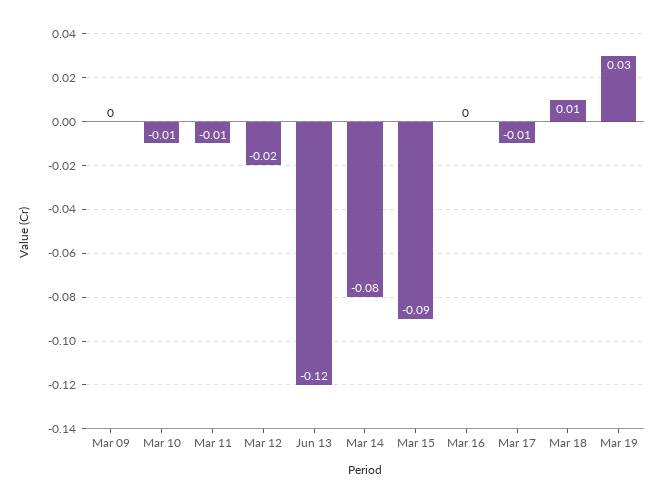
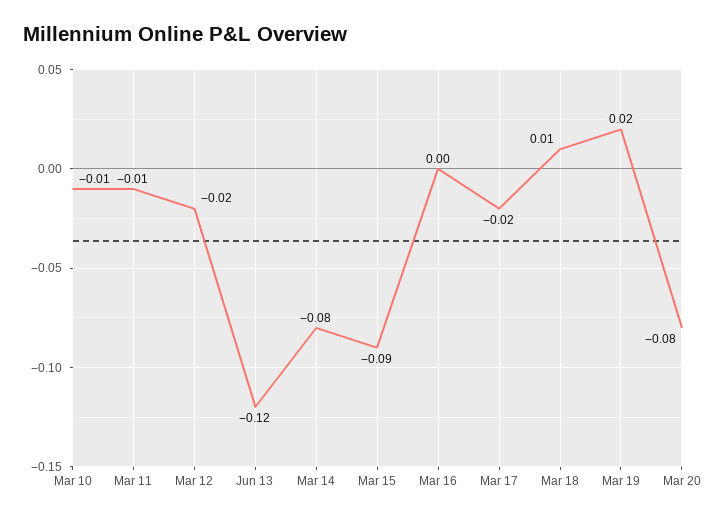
Mar 09: 0 -> none
Mar 17: -0.01 -> -0.02
Mar 19: 0.03 -> 0.02
Mar 20: none -> -0.08

